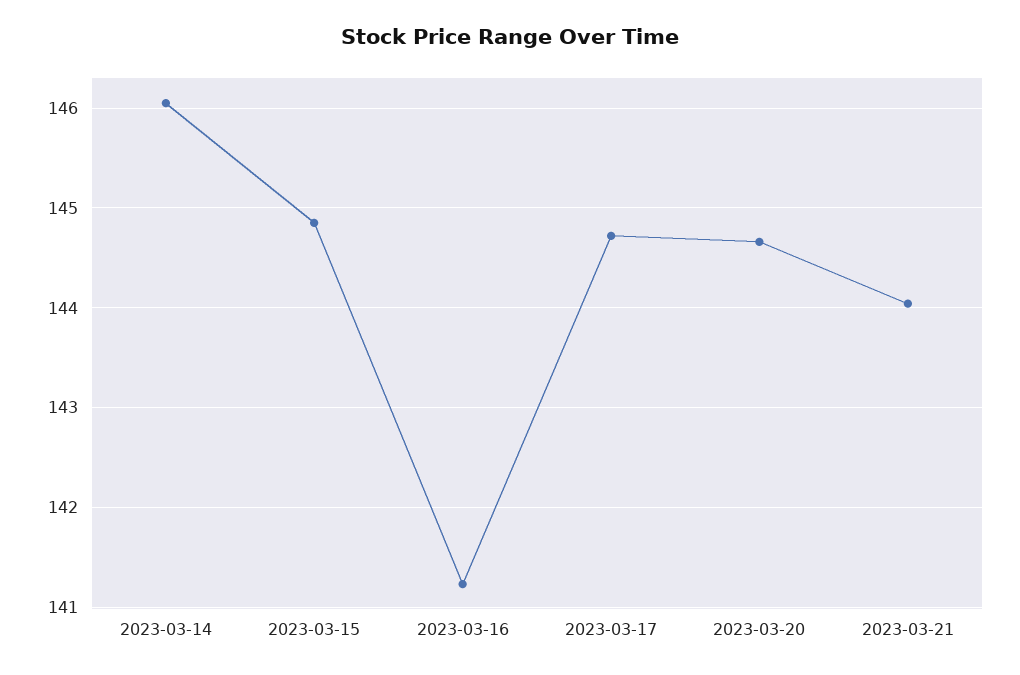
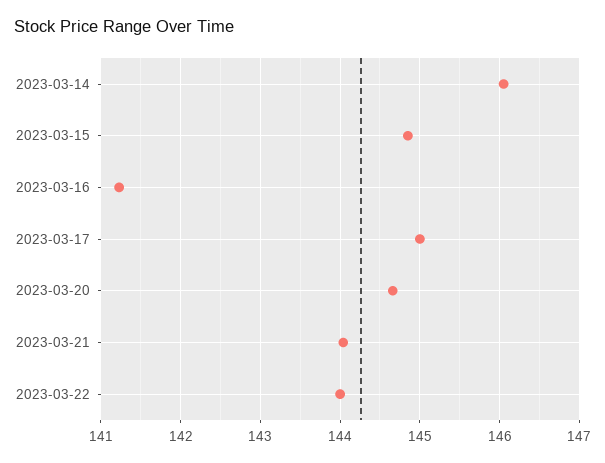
2023-03-17: 144.7 -> 145
2023-03-22: none -> 144

